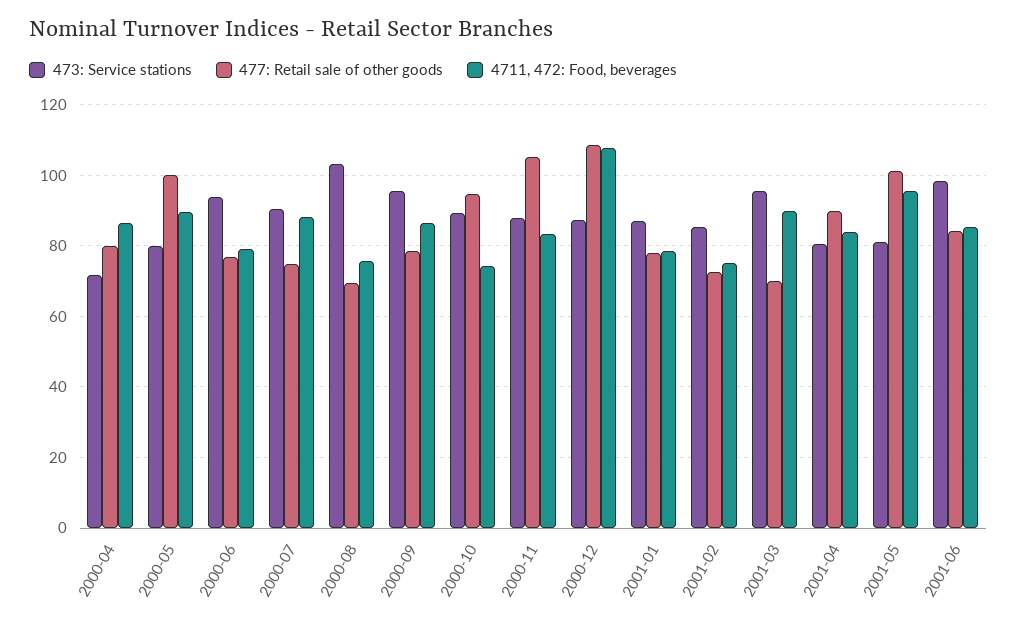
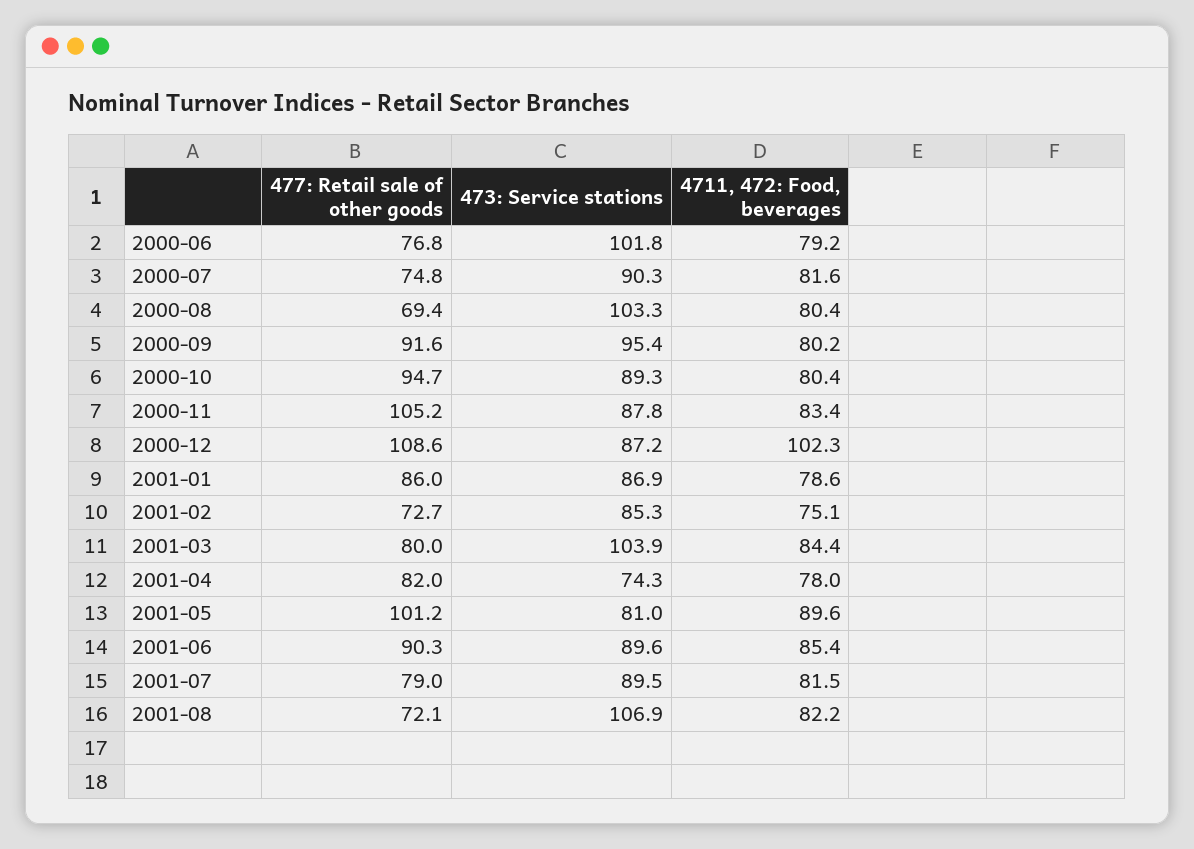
473: Service stations, 2000-04: 72 -> none
477: Retail sale of other goods, 2000-04: 80 -> none
4711, 472: Food, beverages, 2000-04: 86 -> none
473: Service stations, 2000-05: 80 -> none
477: Retail sale of other goods, 2000-05: 100 -> none
4711, 472: Food, beverages, 2000-05: 90 -> none
473: Service stations, 2000-06: 94 -> 101.8
4711, 472: Food, beverages, 2000-07: 88 -> 81.6
4711, 472: Food, beverages, 2000-08: 76 -> 80.4
477: Retail sale of other goods, 2000-09: 78 -> 91.6
4711, 472: Food, beverages, 2000-09: 86 -> 80.2
4711, 472: Food, beverages, 2000-10: 74 -> 80.4
4711, 472: Food, beverages, 2000-12: 108 -> 102.3
477: Retail sale of other goods, 2001-01: 78 -> 86
473: Service stations, 2001-03: 96 -> 103.9
477: Retail sale of other goods, 2001-03: 70 -> 80
4711, 472: Food, beverages, 2001-03: 90 -> 84.4
473: Service stations, 2001-04: 80 -> 74.3
477: Retail sale of other goods, 2001-04: 90 -> 82
4711, 472: Food, beverages, 2001-04: 84 -> 78
4711, 472: Food, beverages, 2001-05: 96 -> 89.6
473: Service stations, 2001-06: 98 -> 89.6
477: Retail sale of other goods, 2001-06: 84 -> 90.3
477: Retail sale of other goods, 2001-07: none -> 79
473: Service stations, 2001-07: none -> 89.5
4711, 472: Food, beverages, 2001-07: none -> 81.5
477: Retail sale of other goods, 2001-08: none -> 72.1
473: Service stations, 2001-08: none -> 106.9
4711, 472: Food, beverages, 2001-08: none -> 82.2

